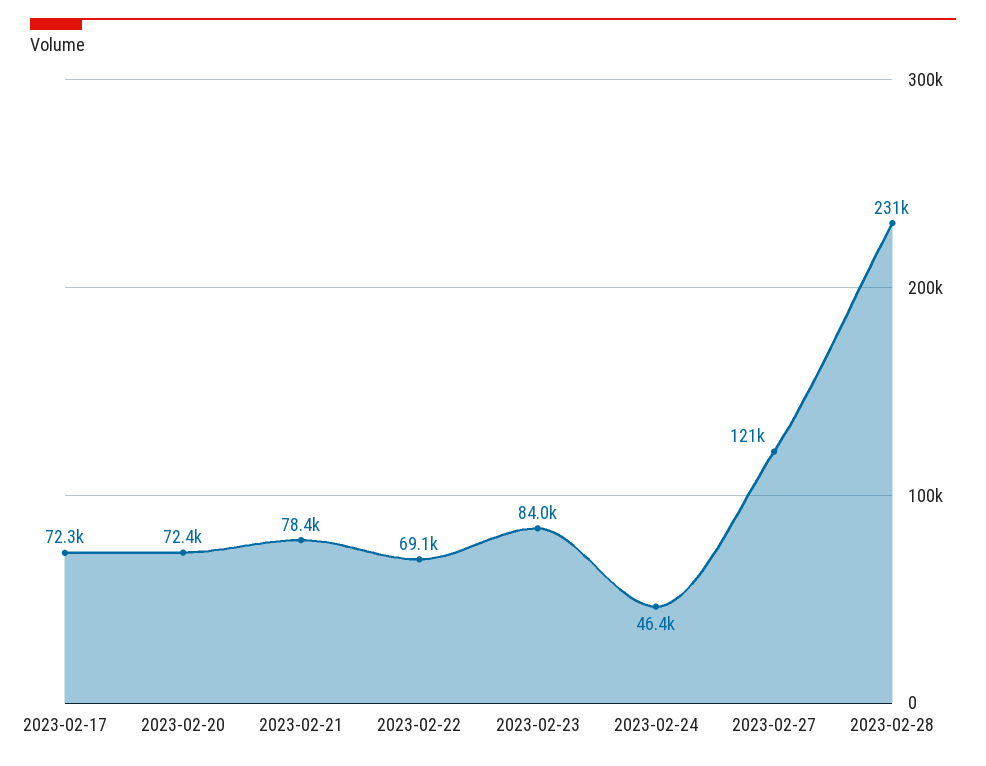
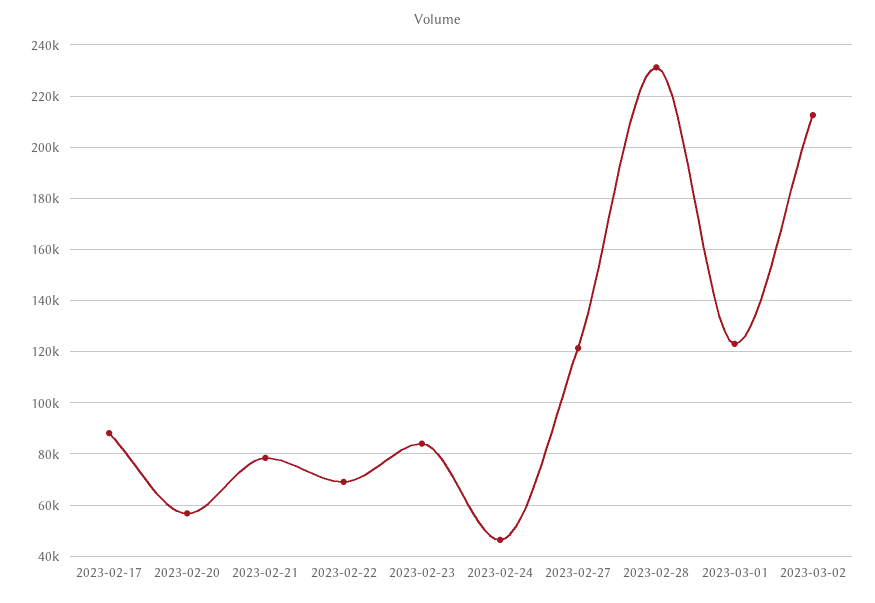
2023-02-17: 72300 -> 87500
2023-02-20: 72400 -> 57500
2023-03-01: none -> 122500
2023-03-02: none -> 212500

